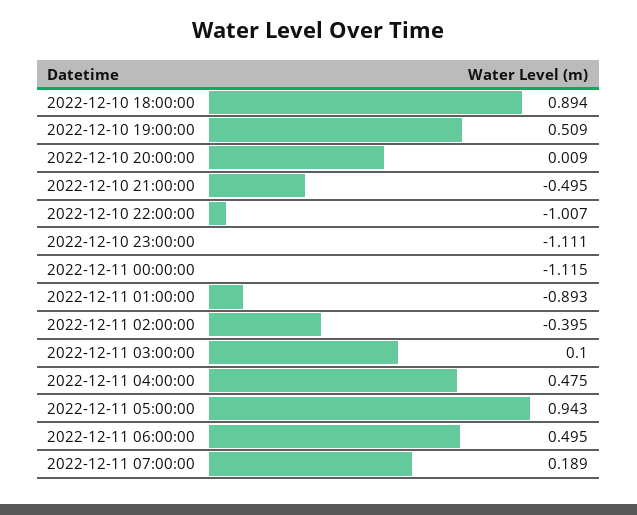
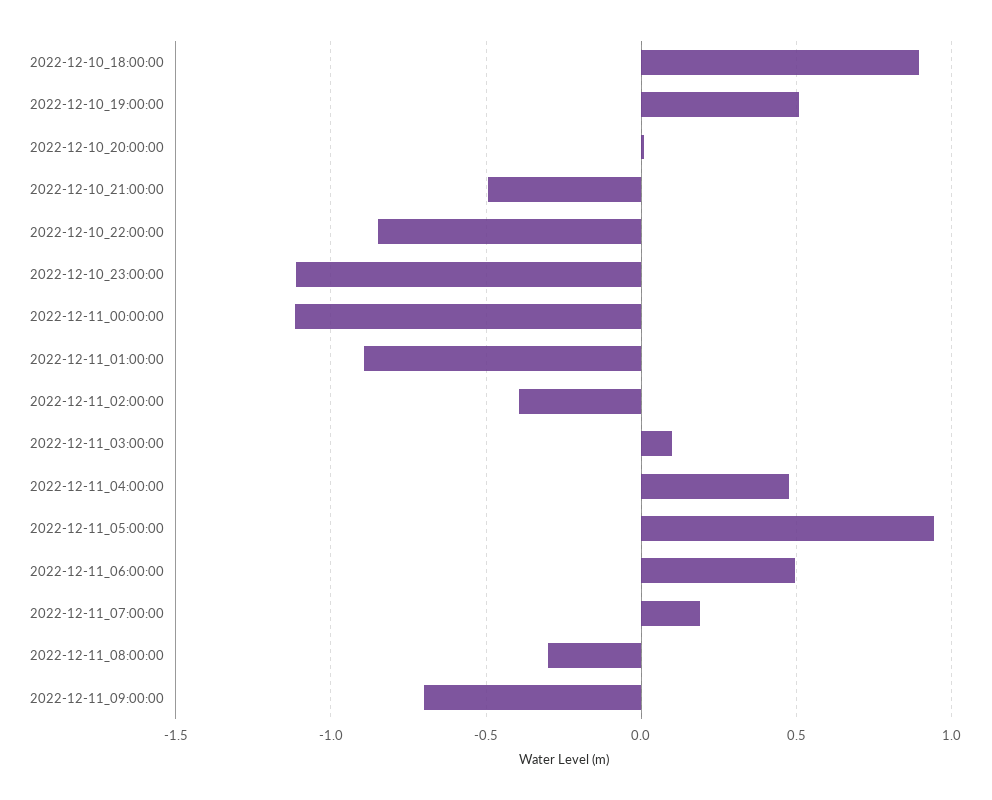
2022-12-10 22:00:00: -1.007 -> -0.85
2022-12-11_08:00:00: none -> -0.3
2022-12-11_09:00:00: none -> -0.7

